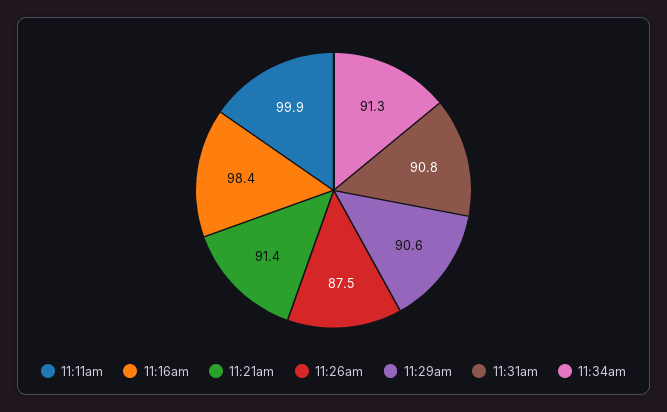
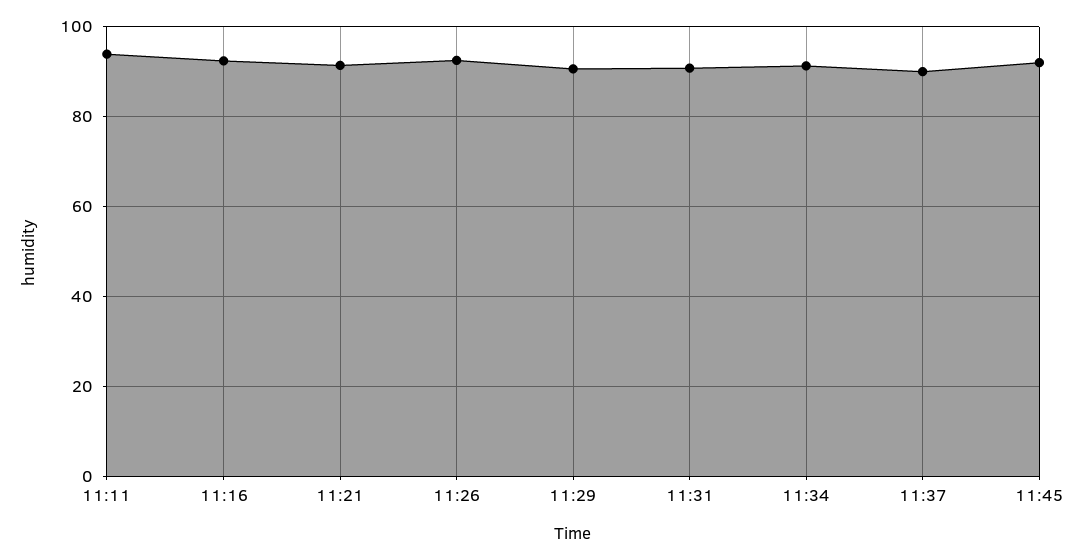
11:11am: 99.9 -> 94
11:16am: 98.4 -> 92
11:26am: 87.5 -> 92
11:37: none -> 90
11:45: none -> 92

